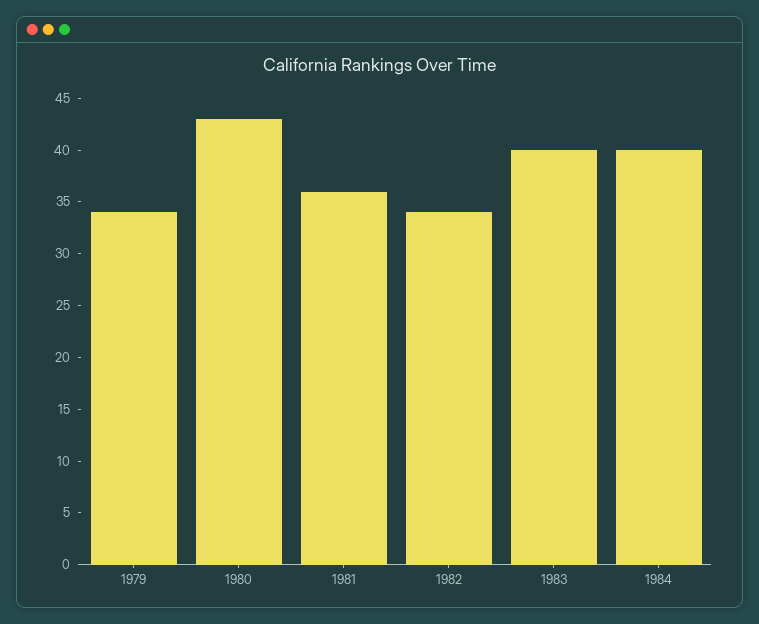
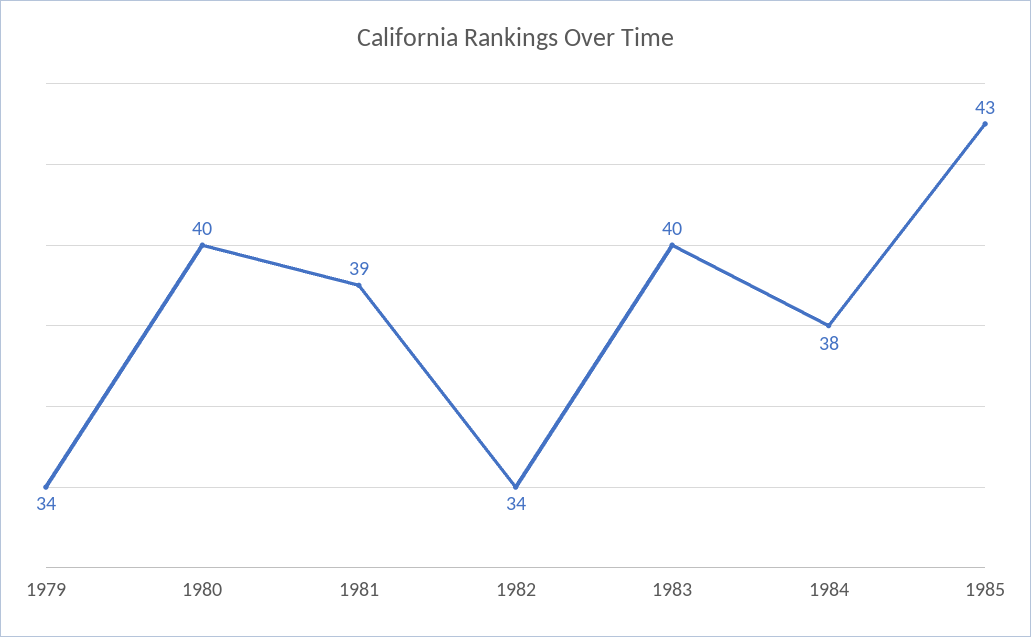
1980: 43 -> 40
1981: 36 -> 39
1984: 40 -> 38
1985: none -> 43

